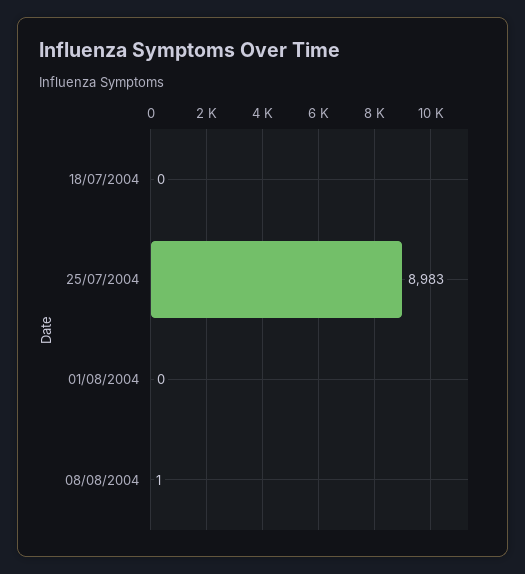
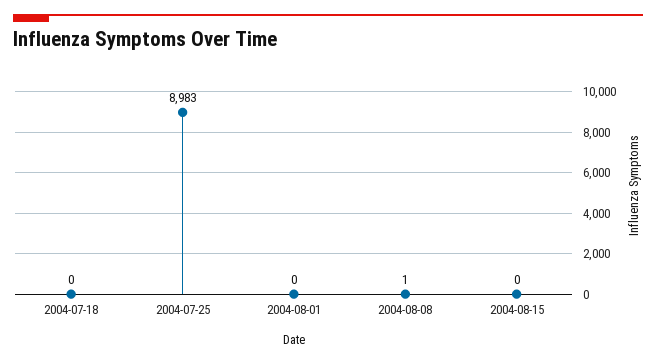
2004-08-15: none -> 0

